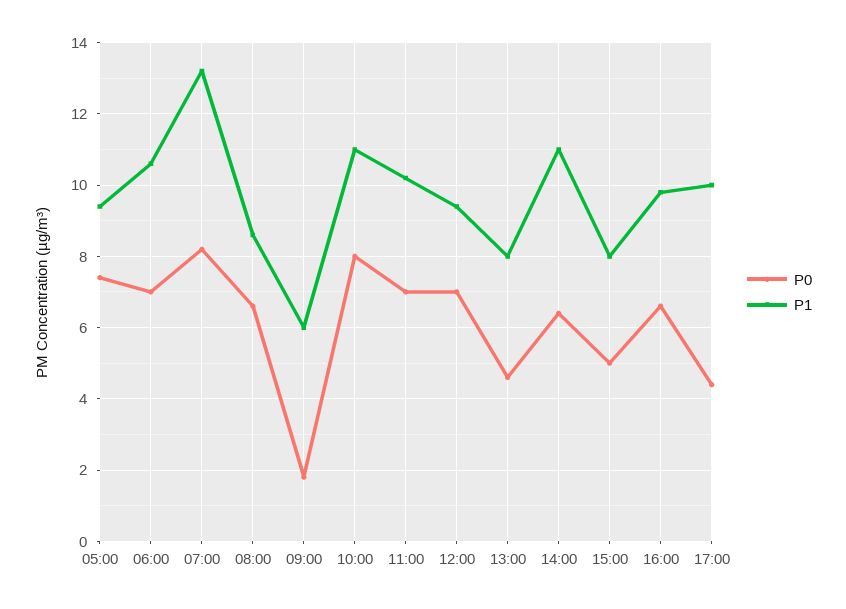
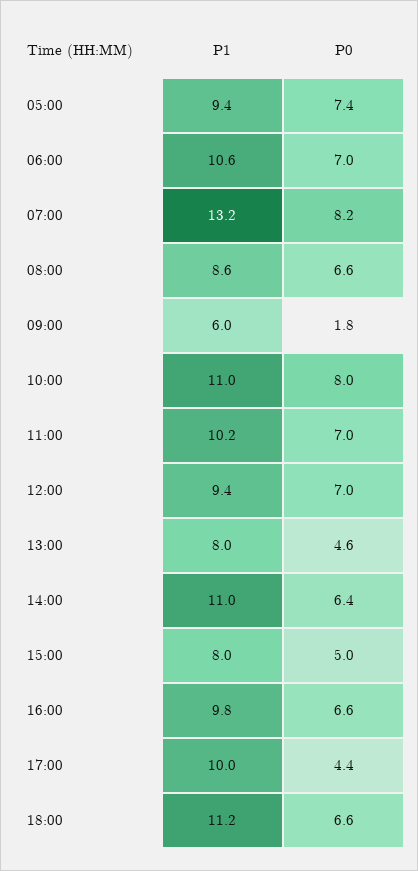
P1, 18:00: none -> 11.2
P0, 18:00: none -> 6.6

